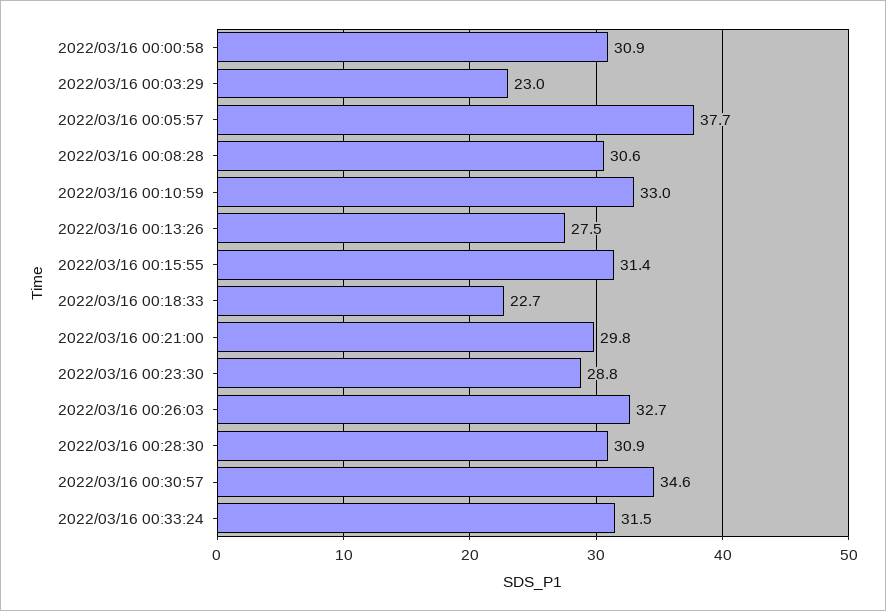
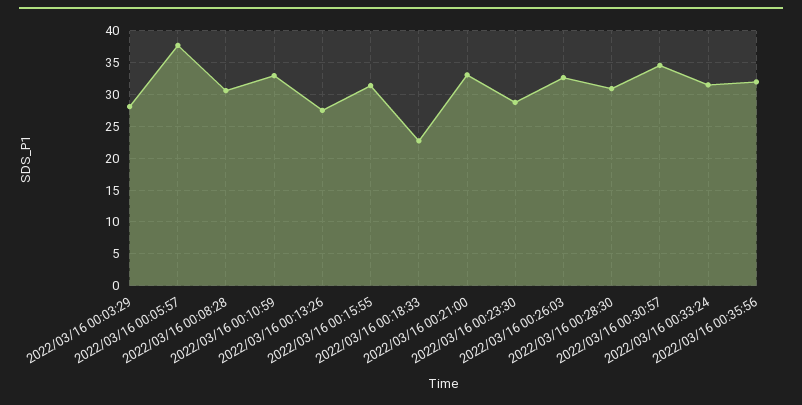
2022/03/16 00:00:58: 30.9 -> none
2022/03/16 00:03:29: 23 -> 28
2022/03/16 00:21:00: 29.8 -> 33
2022/03/16 00:35:56: none -> 32

